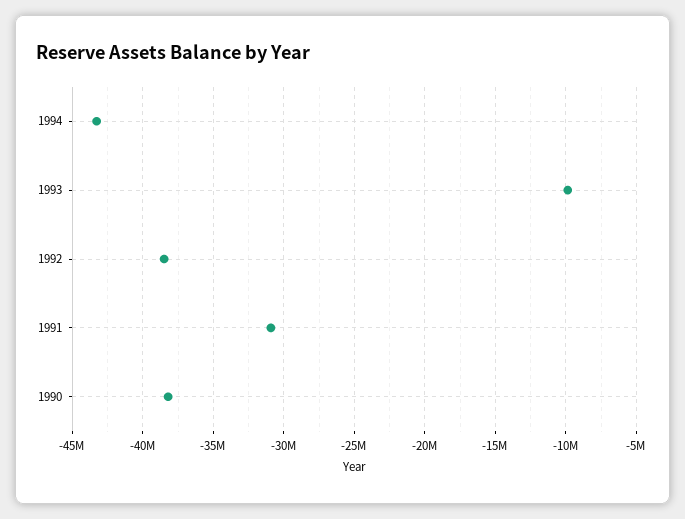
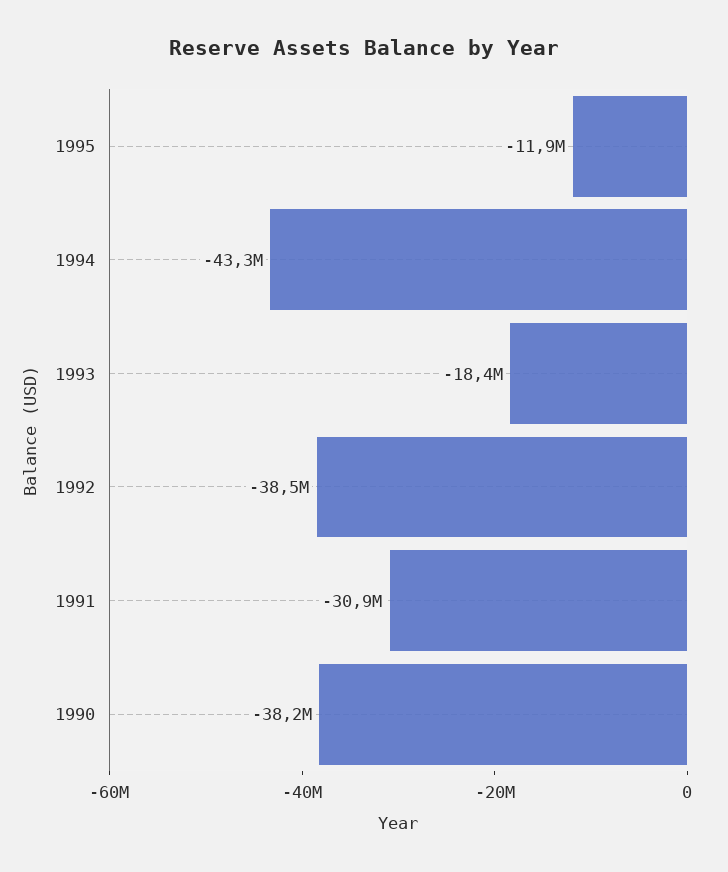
1993: -10000000 -> -18400000
1995: none -> -11900000

